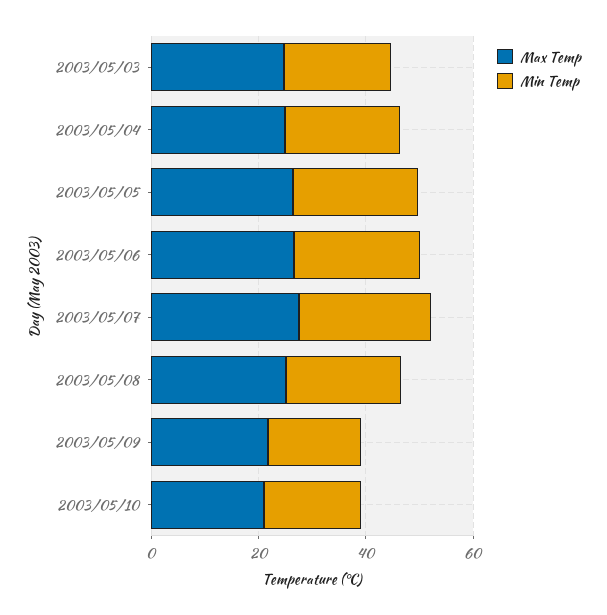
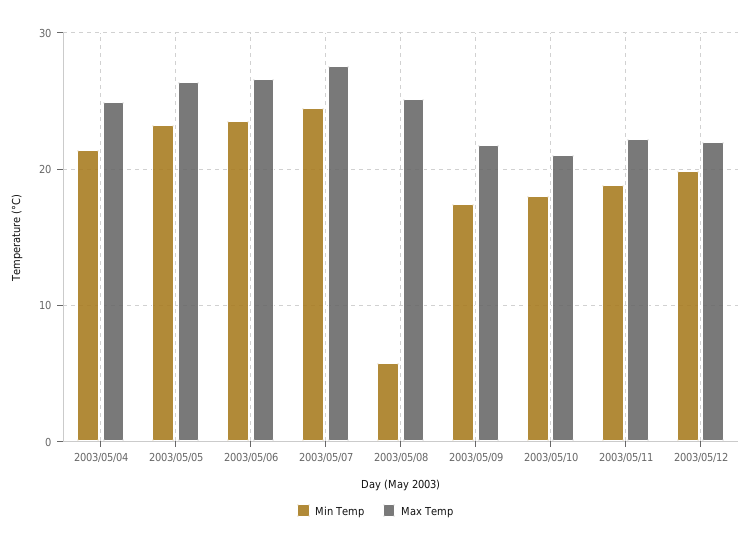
Max Temp, 2003/05/03: 25 -> none
Min Temp, 2003/05/03: 20 -> none
Min Temp, 2003/05/08: 20 -> 6
Min Temp, 2003/05/11: none -> 19
Max Temp, 2003/05/11: none -> 22
Min Temp, 2003/05/12: none -> 20
Max Temp, 2003/05/12: none -> 22

